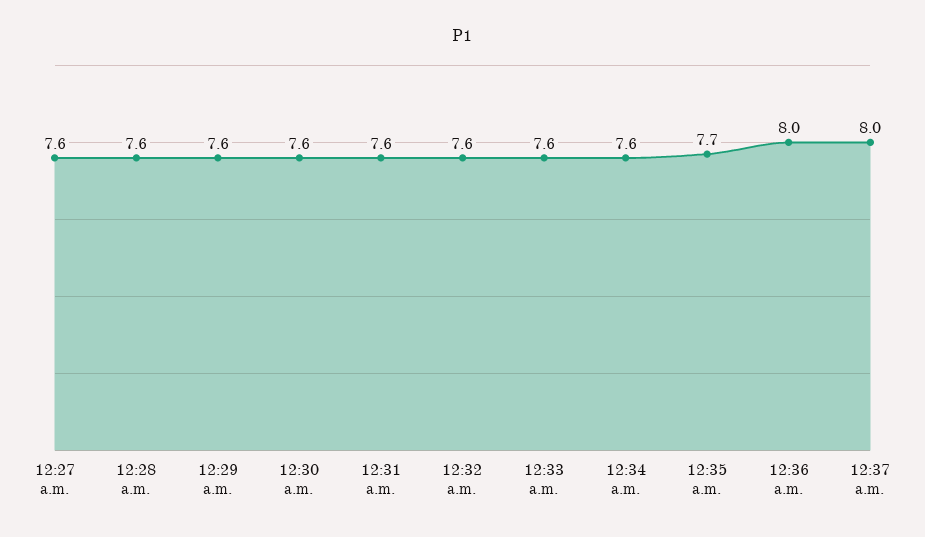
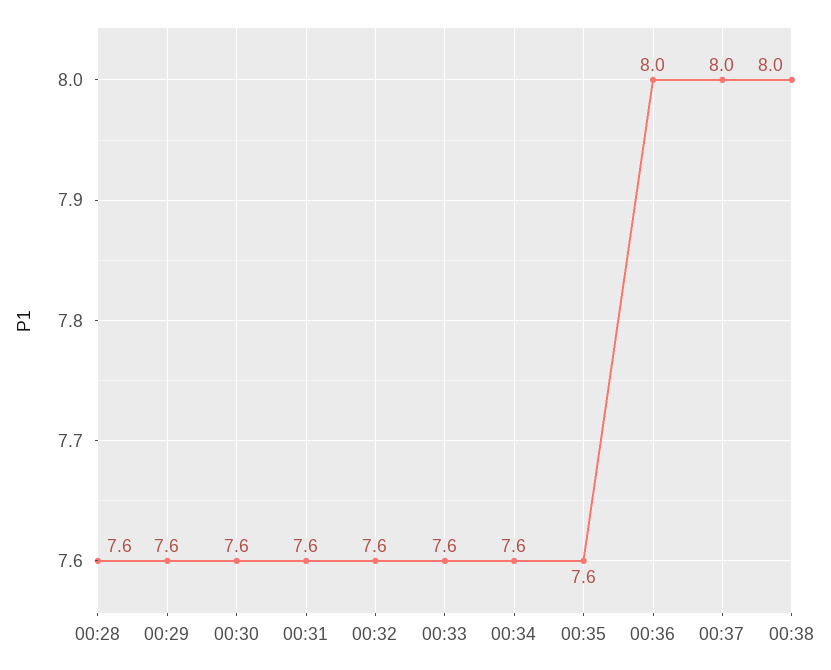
12:27 a.m.: 7.6 -> none
12:35 a.m.: 7.7 -> 7.6
00:38: none -> 8

